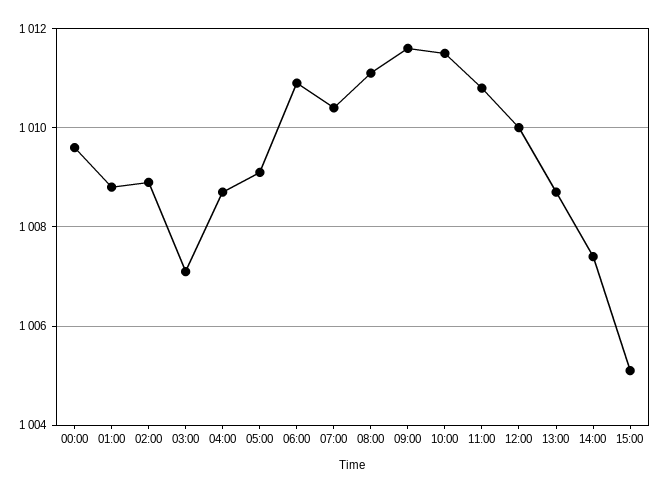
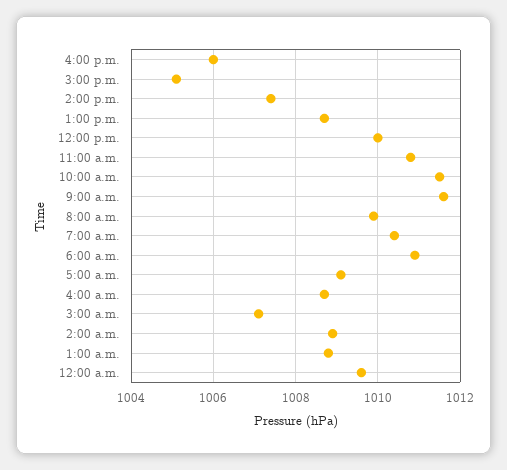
08:00: 1011 -> 1010
4:00 p.m.: none -> 1006

